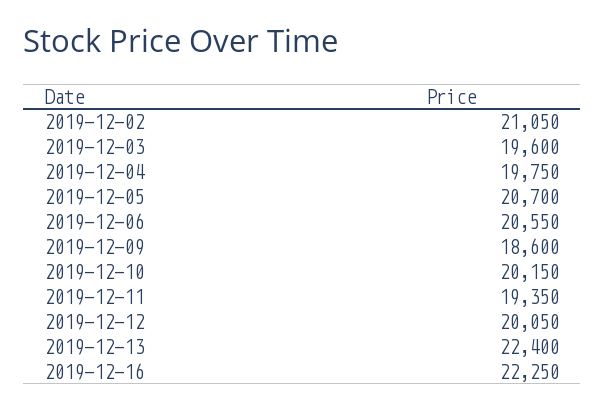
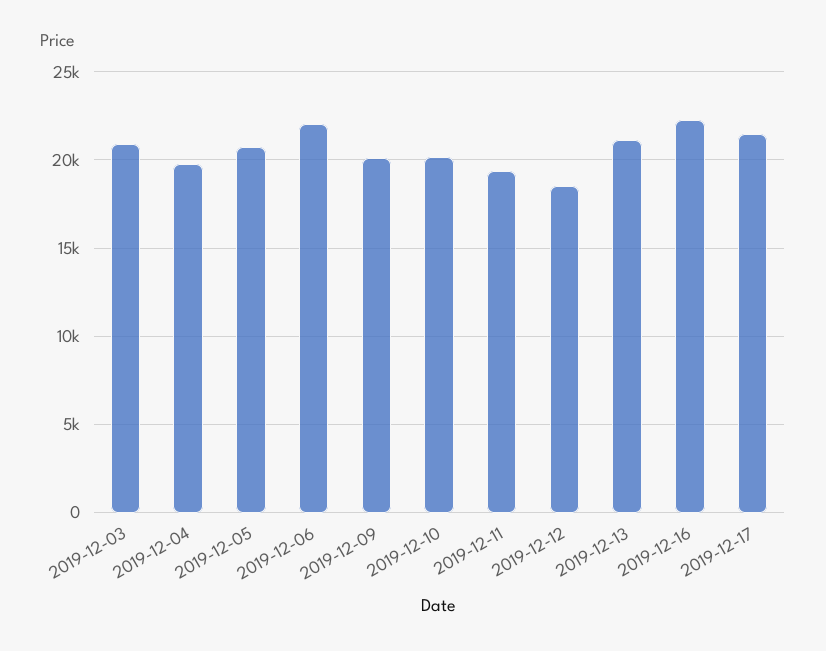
2019-12-02: 21050 -> none
2019-12-03: 19600 -> 21000
2019-12-06: 20550 -> 22000
2019-12-09: 18600 -> 20000
2019-12-12: 20050 -> 18500
2019-12-13: 22400 -> 21000
2019-12-17: none -> 21500

